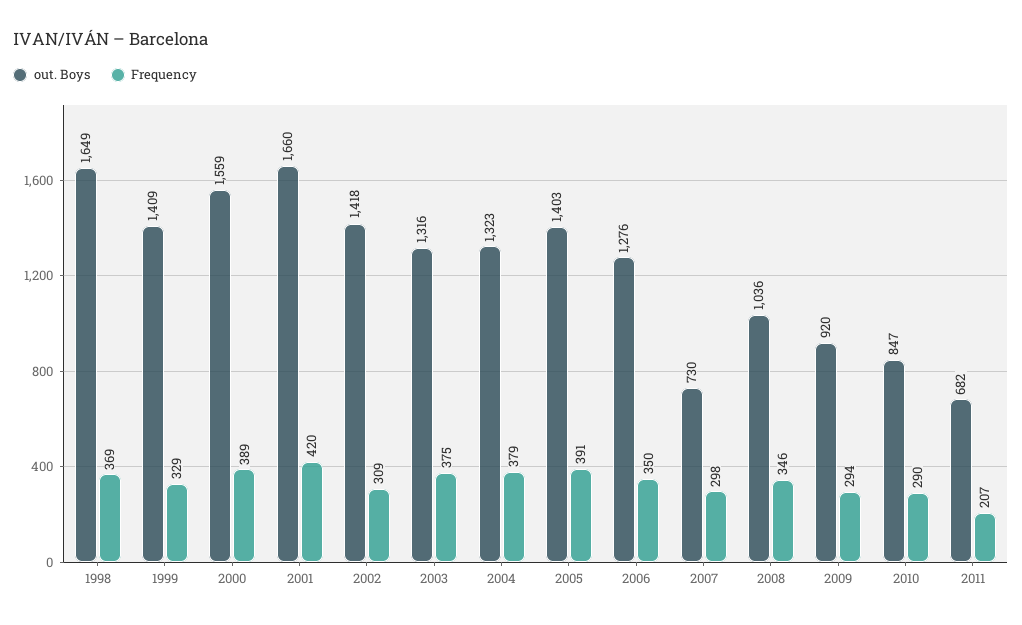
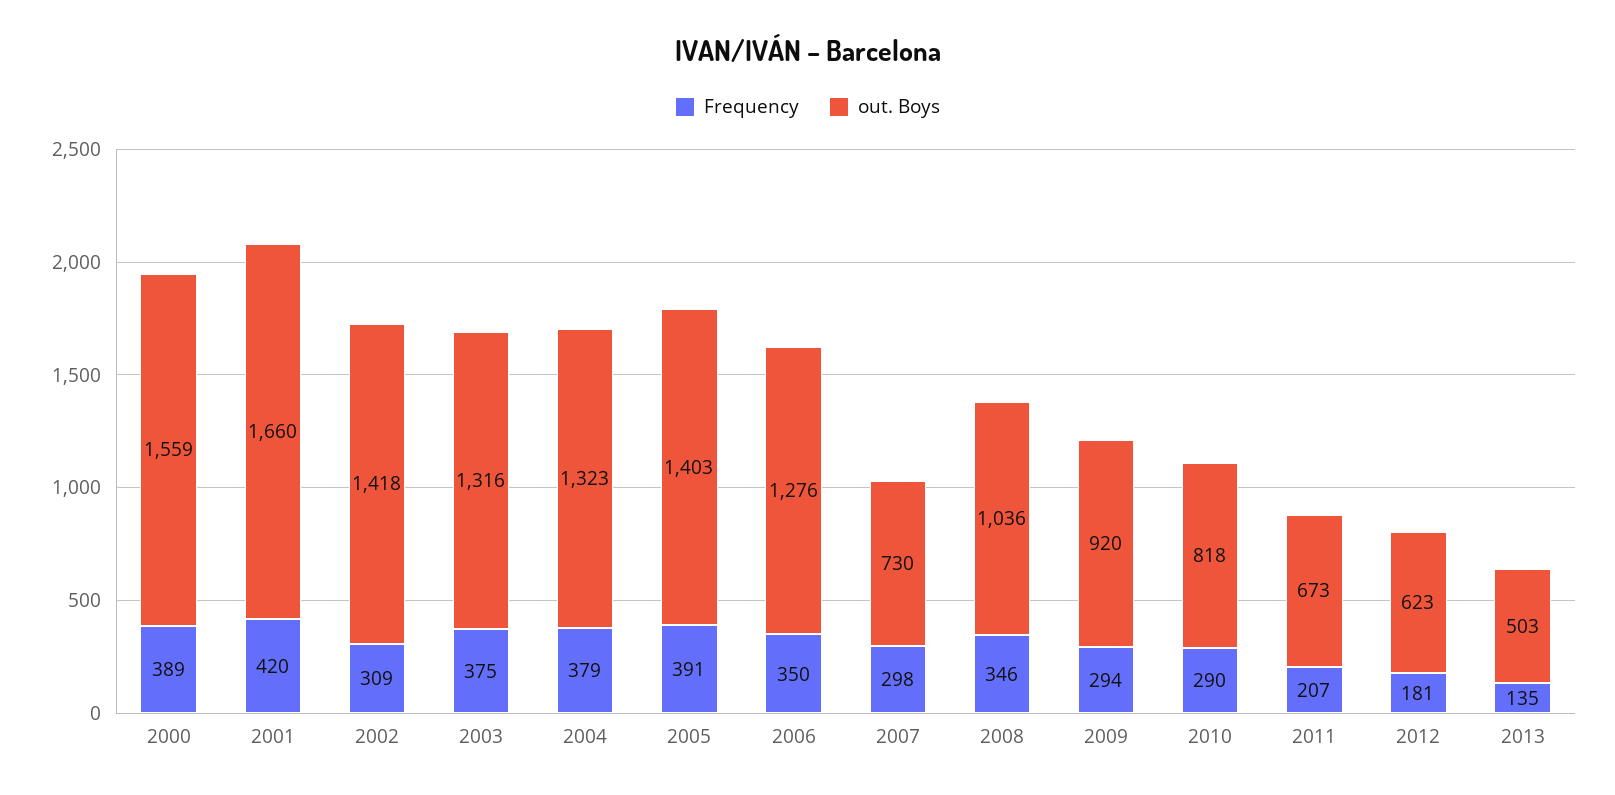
out. Boys, 1998: 1649 -> none
Frequency, 1998: 369 -> none
out. Boys, 1999: 1409 -> none
Frequency, 1999: 329 -> none
out. Boys, 2010: 847 -> 818
out. Boys, 2011: 682 -> 673
Frequency, 2012: none -> 181
out. Boys, 2012: none -> 623
Frequency, 2013: none -> 135
out. Boys, 2013: none -> 503

